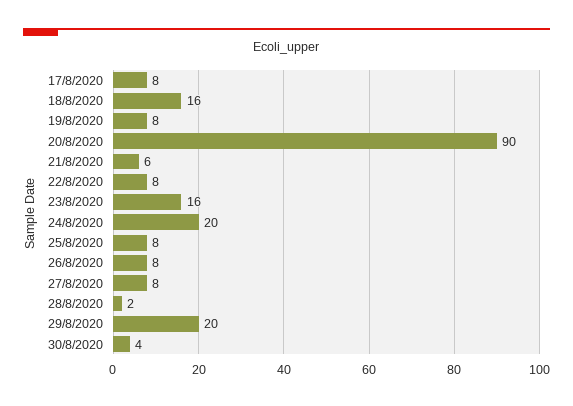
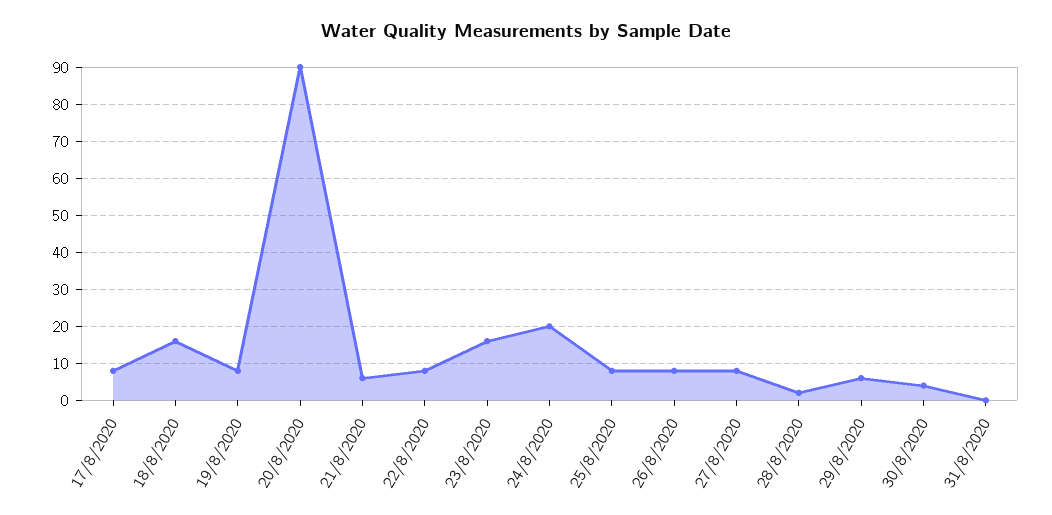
29/8/2020: 20 -> 5
31/8/2020: none -> 0

